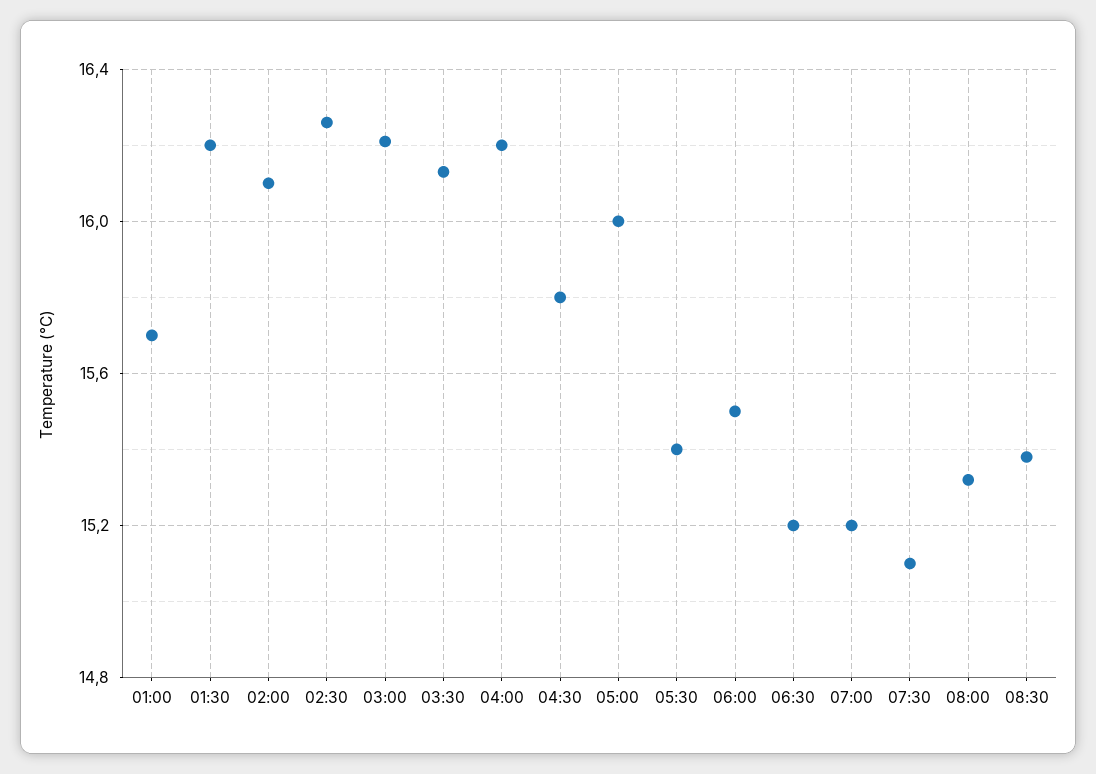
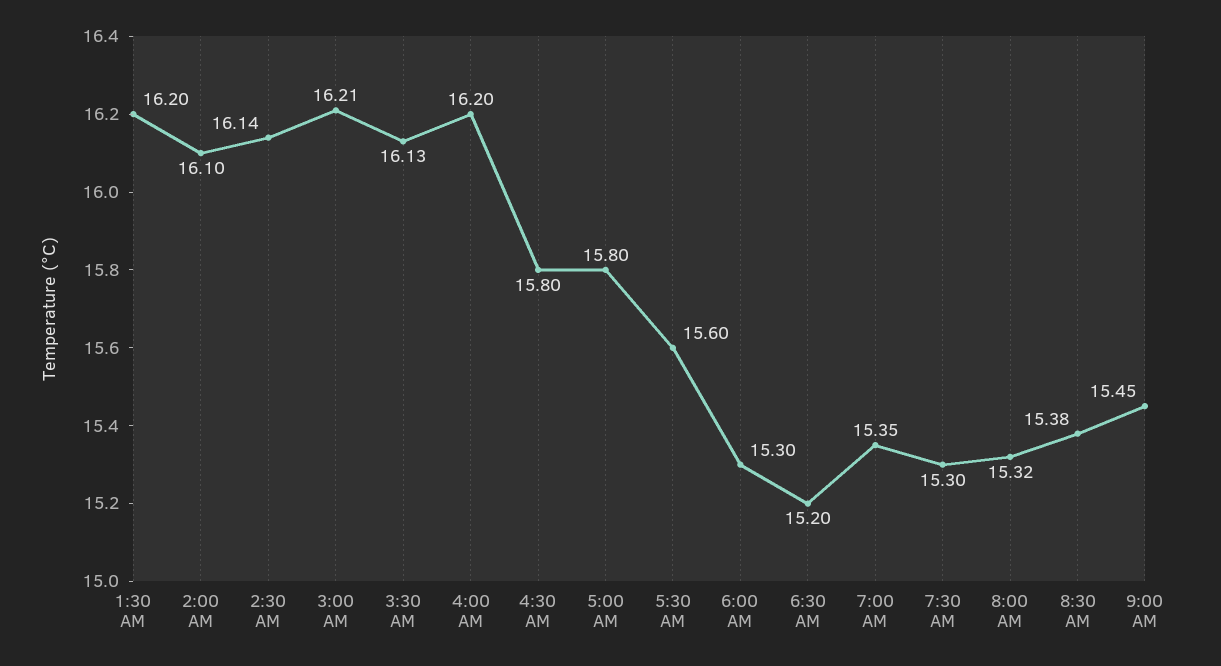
01:00: 15.7 -> none
02:30: 16.25 -> 16.14
05:00: 16 -> 15.8
05:30: 15.4 -> 15.6
06:00: 15.5 -> 15.3
07:00: 15.2 -> 15.35
07:30: 15.1 -> 15.3
9:00 AM: none -> 15.45

